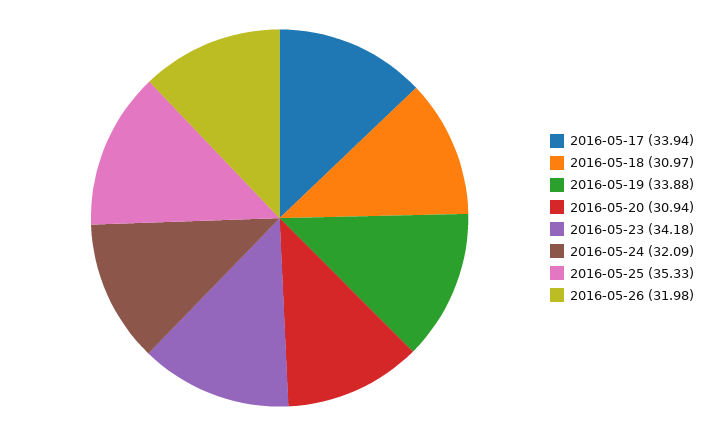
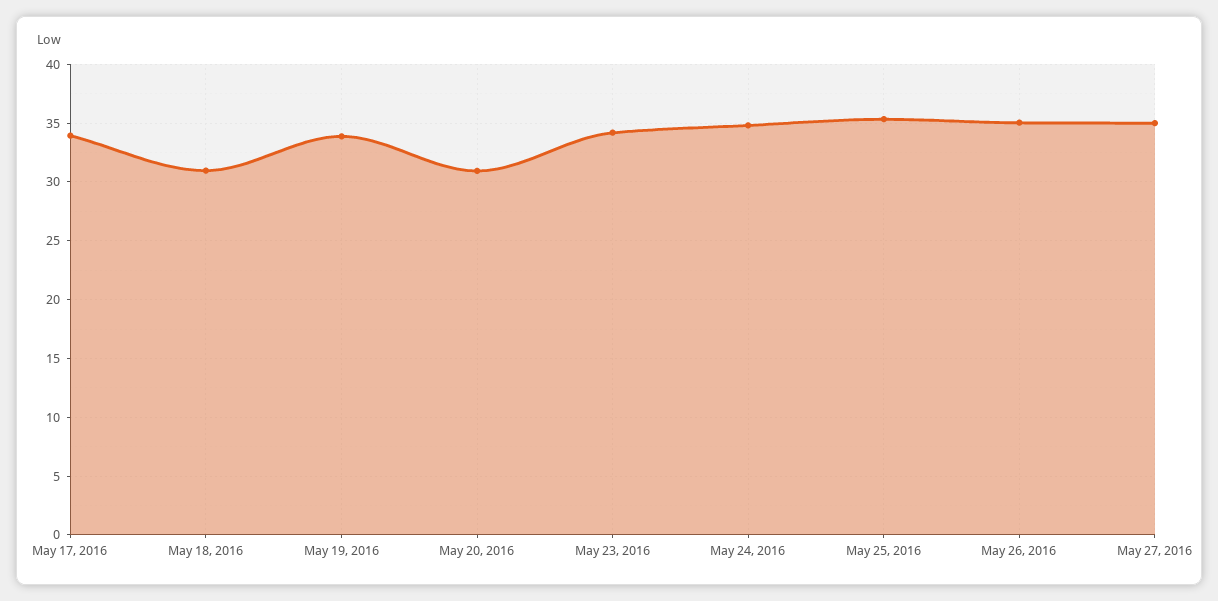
2016-05-24: 32.09 -> 35
2016-05-26: 31.98 -> 35
May 27, 2016: none -> 35

